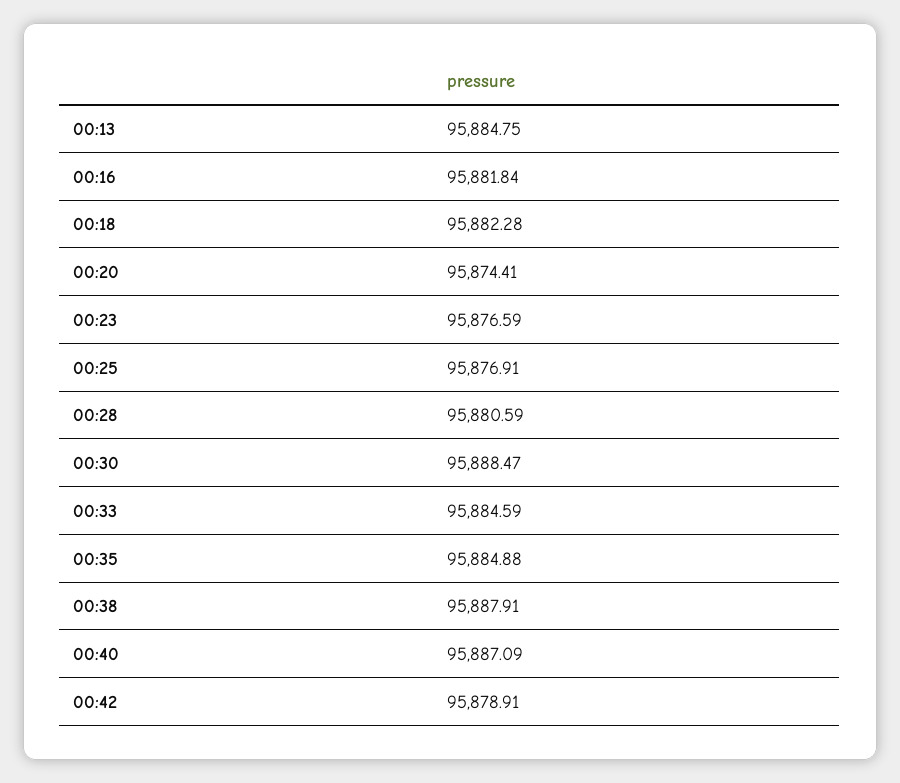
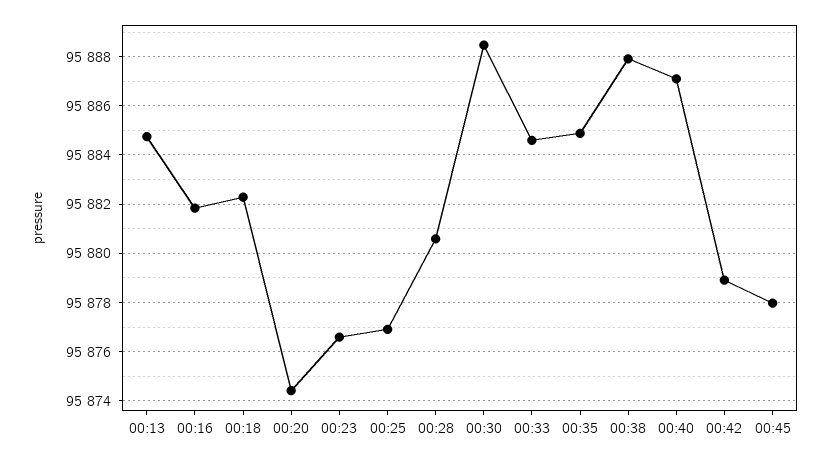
00:45: none -> 95878

